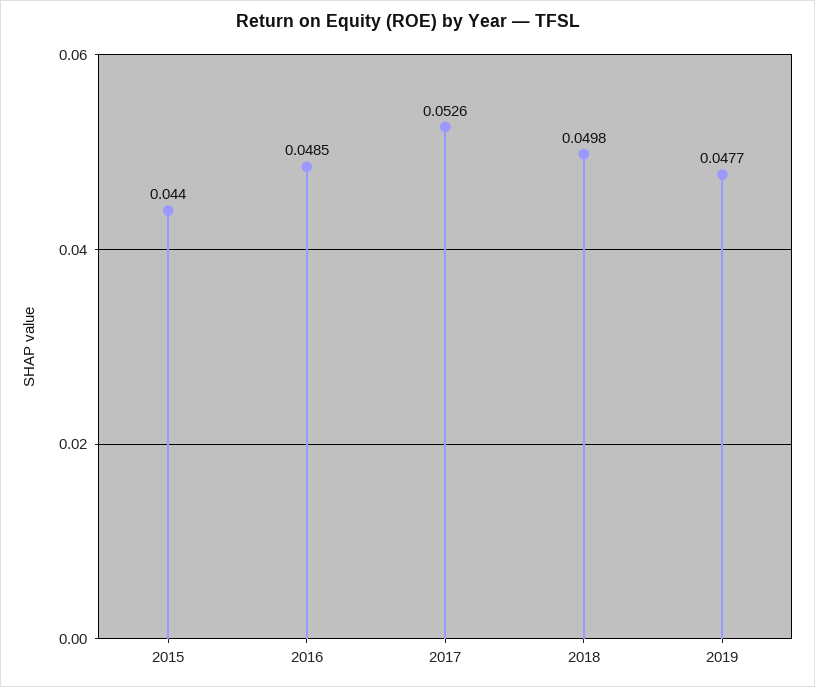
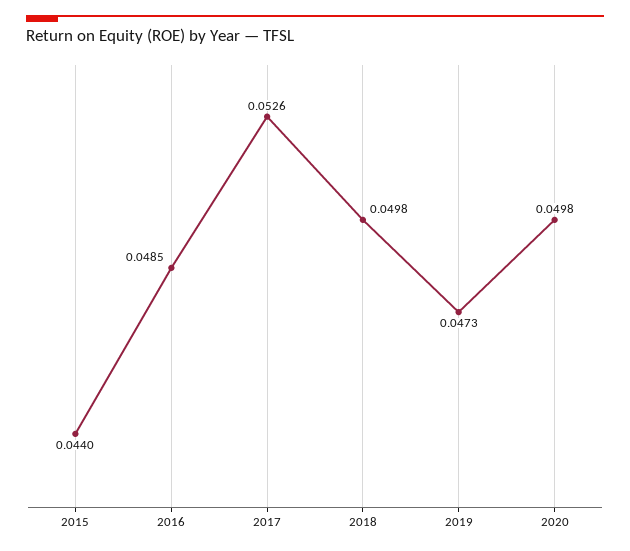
2019: 0.0477 -> 0.0473
2020: none -> 0.0498

